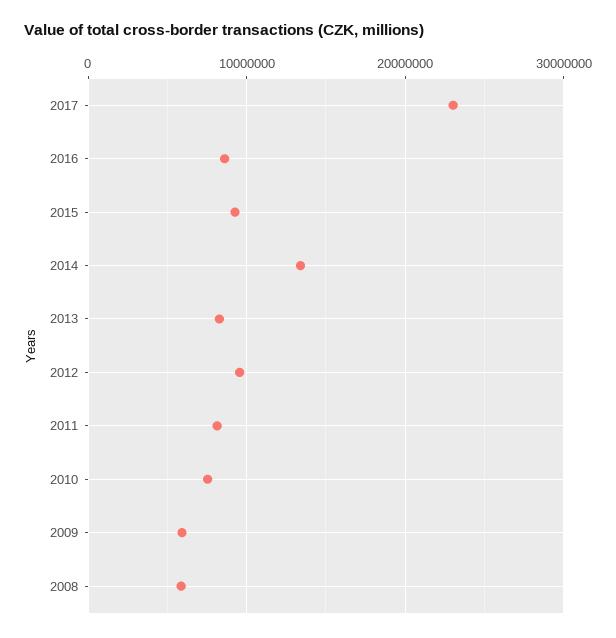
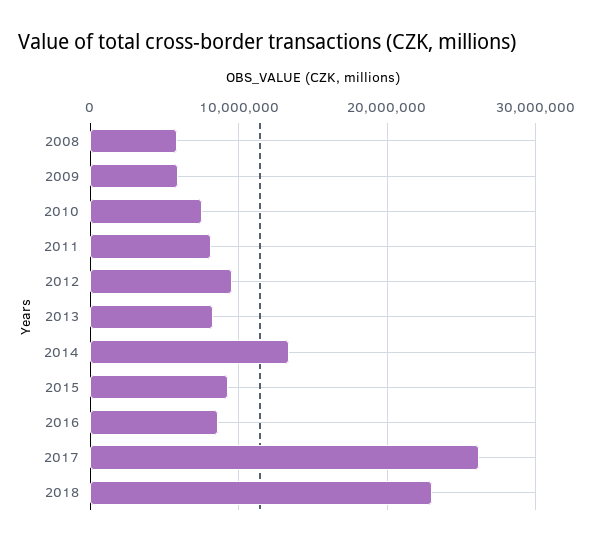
2017: 23000000 -> 26000000
2018: none -> 23000000

